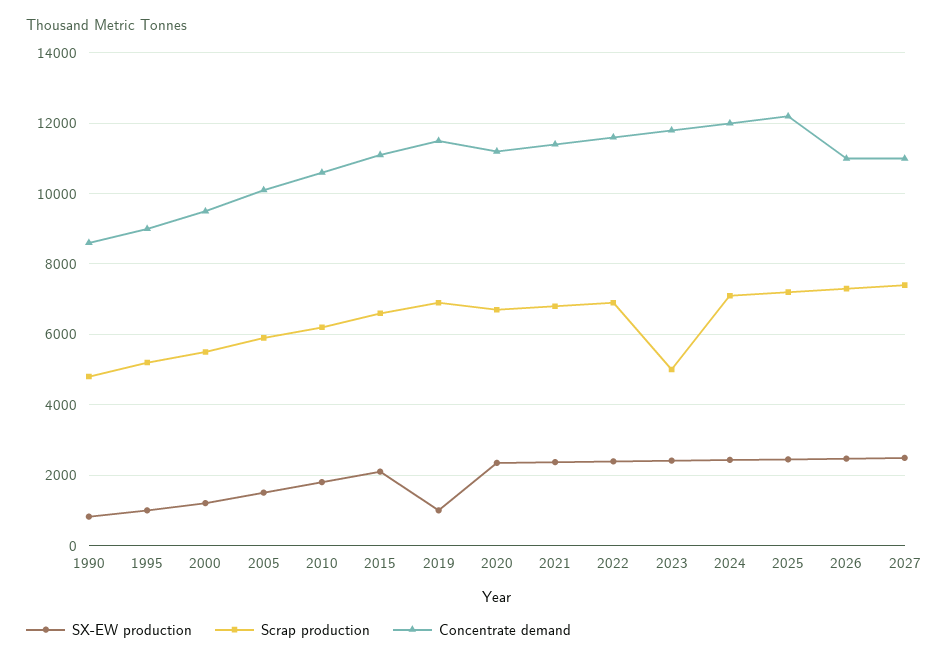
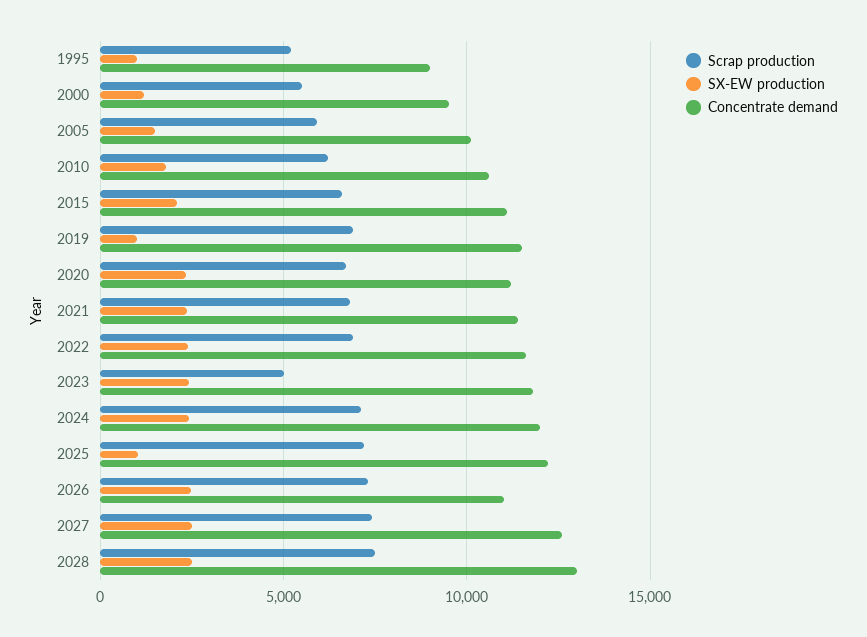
SX-EW production, 1990: 800 -> none
Scrap production, 1990: 4800 -> none
Concentrate demand, 1990: 8600 -> none
SX-EW production, 2025: 2400 -> 1000
Concentrate demand, 2027: 11000 -> 12500
Scrap production, 2028: none -> 7500
SX-EW production, 2028: none -> 2500
Concentrate demand, 2028: none -> 13000

